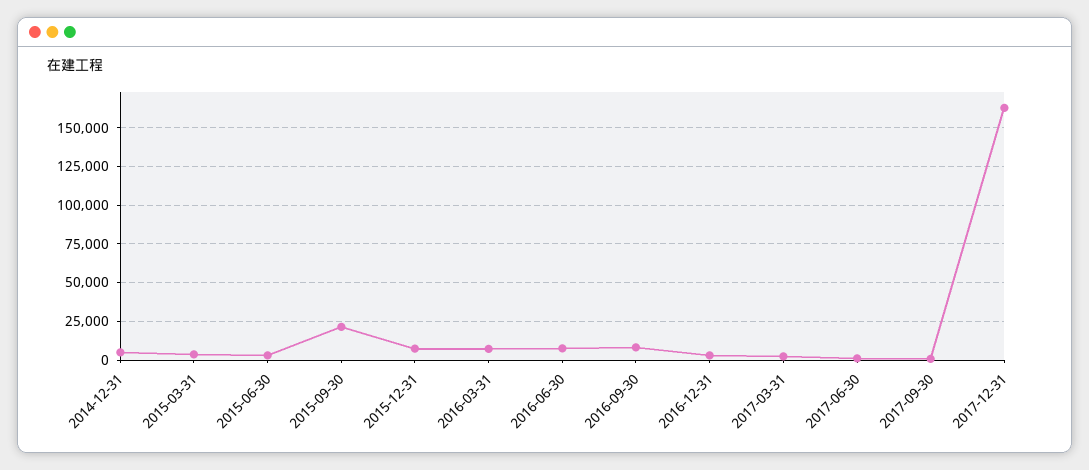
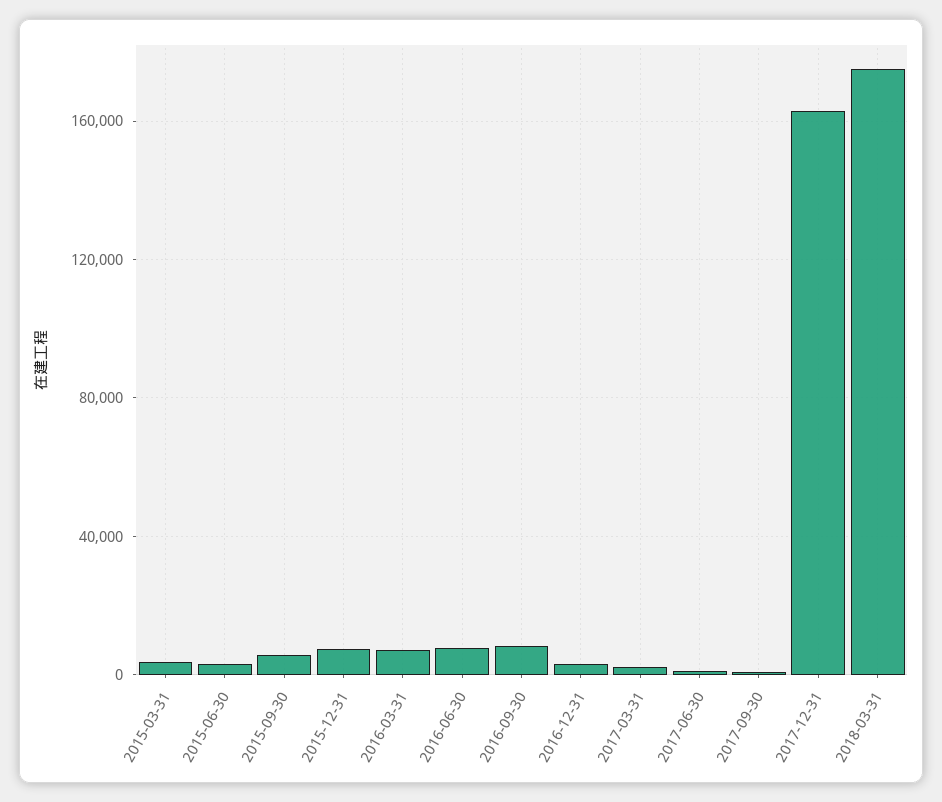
2014-12-31: 5000 -> none
2015-09-30: 20000 -> 5000
2018-03-31: none -> 175000

